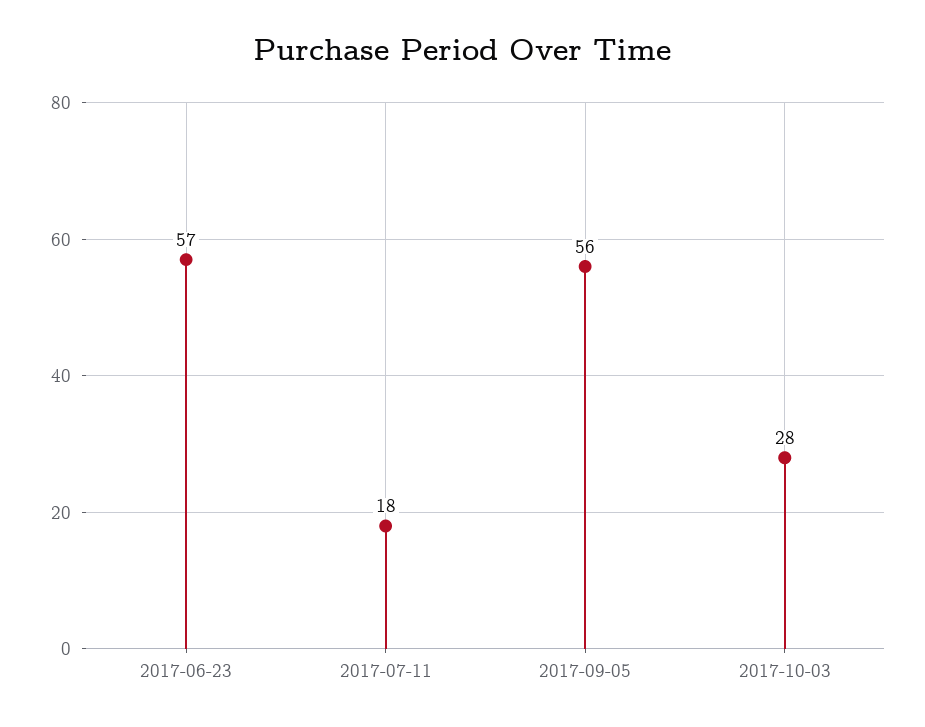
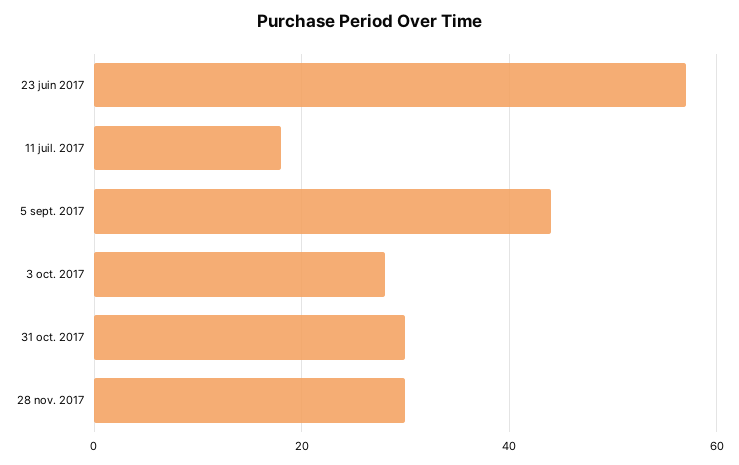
2017-09-05: 56 -> 45
31 oct. 2017: none -> 30
28 nov. 2017: none -> 30

